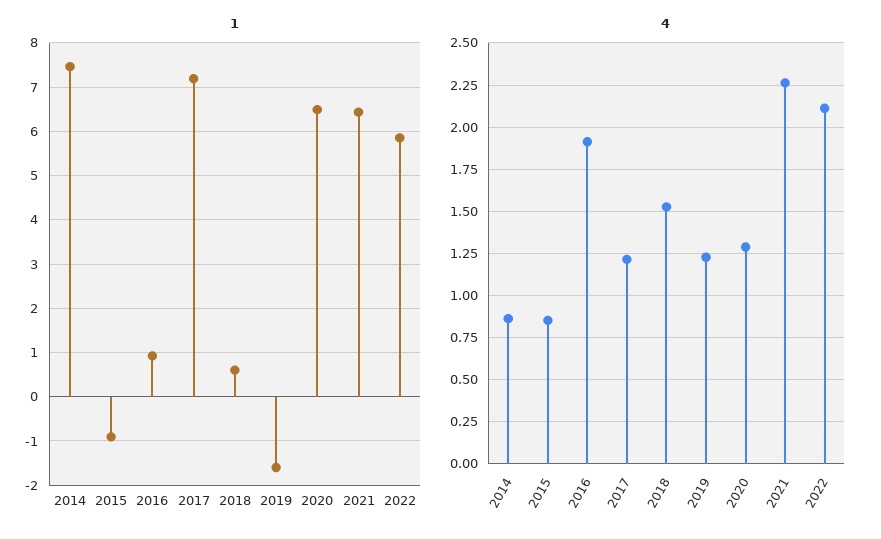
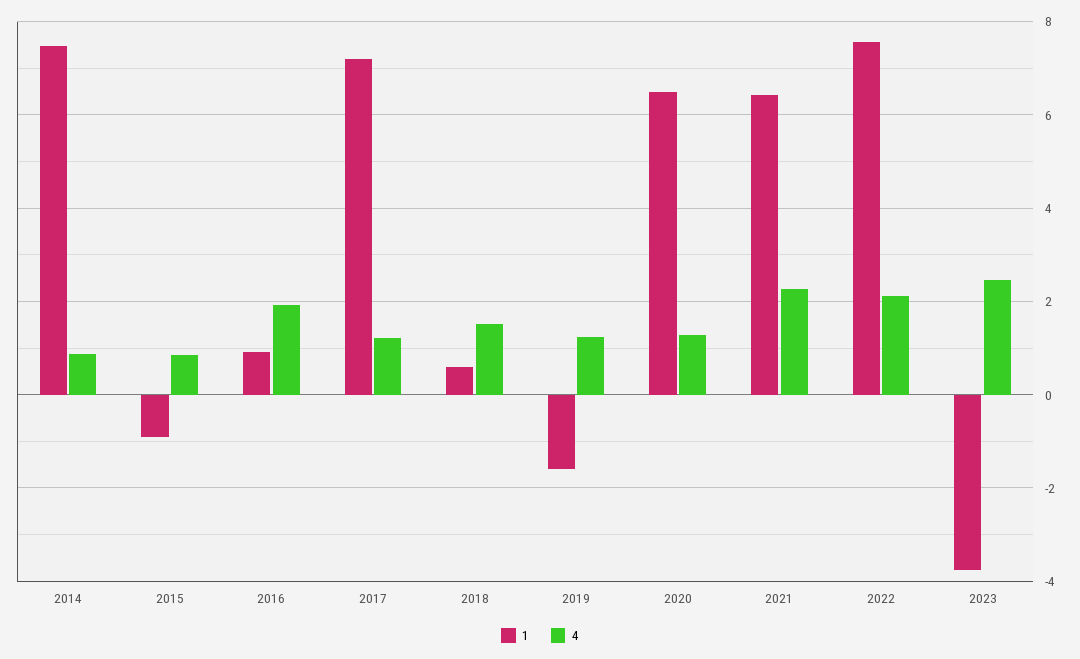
1, 2022: 5.8 -> 7.6
1, 2023: none -> -3.8
4, 2023: none -> 2.4

